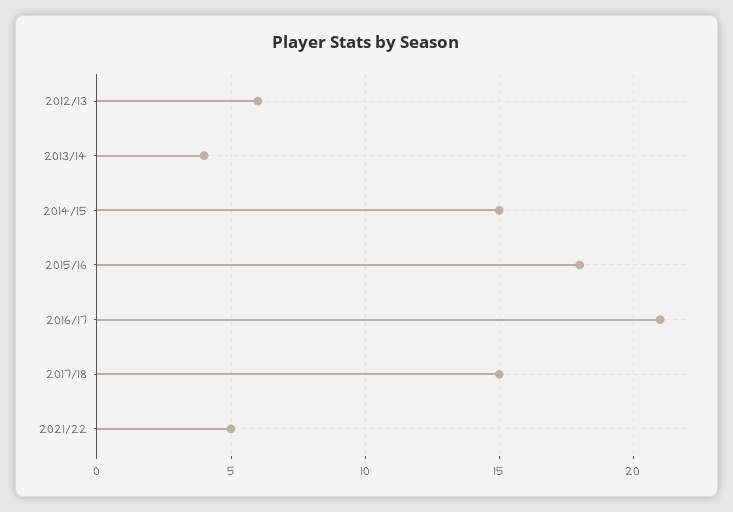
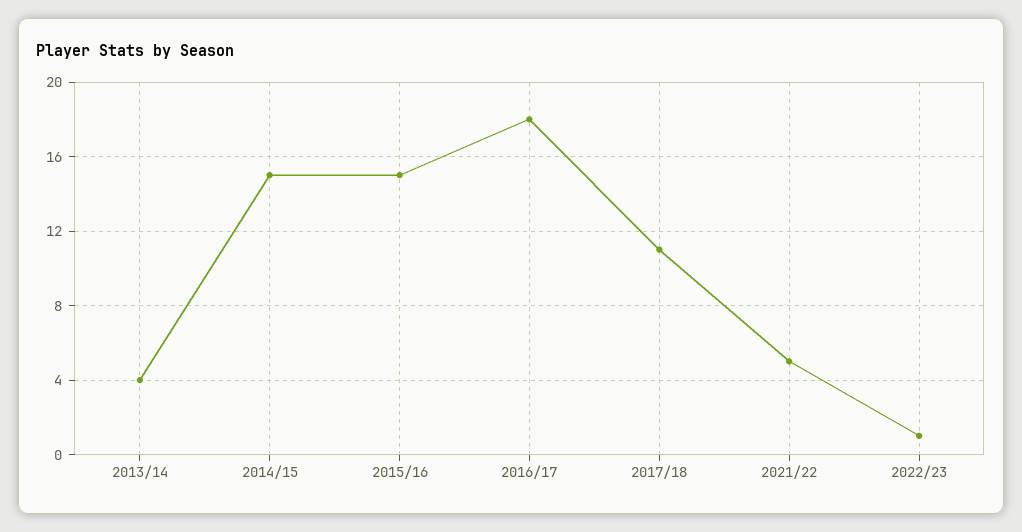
2012/13: 6 -> none
2015/16: 18 -> 15
2016/17: 21 -> 18
2017/18: 15 -> 11
2022/23: none -> 1

